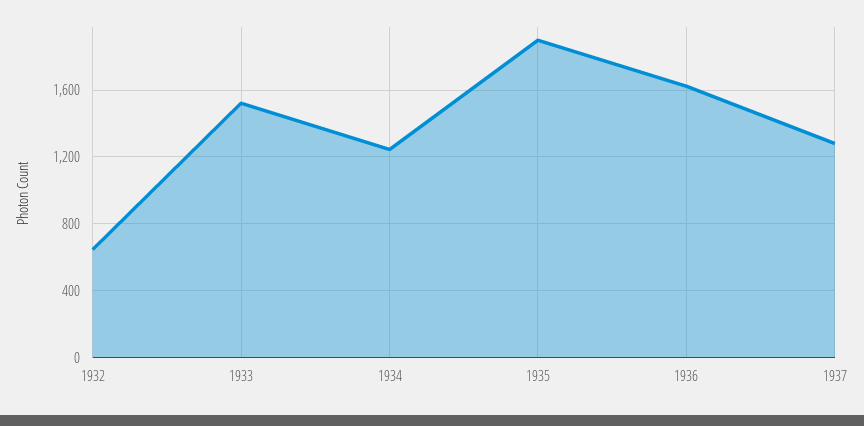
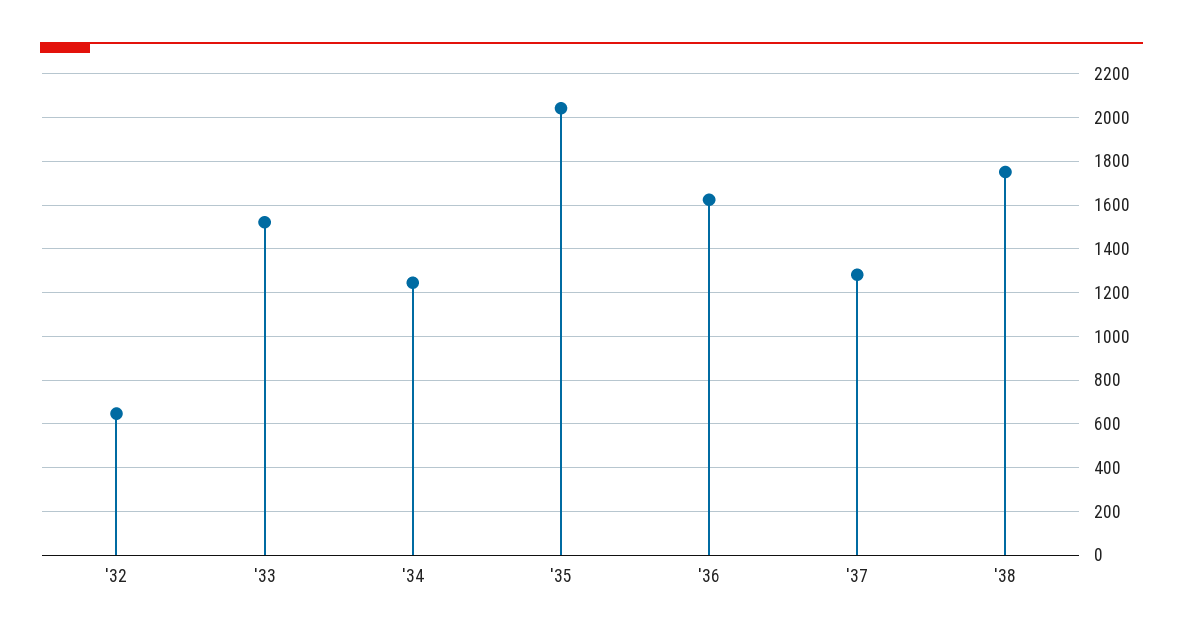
1935: 1900 -> 2050
'38: none -> 1750

